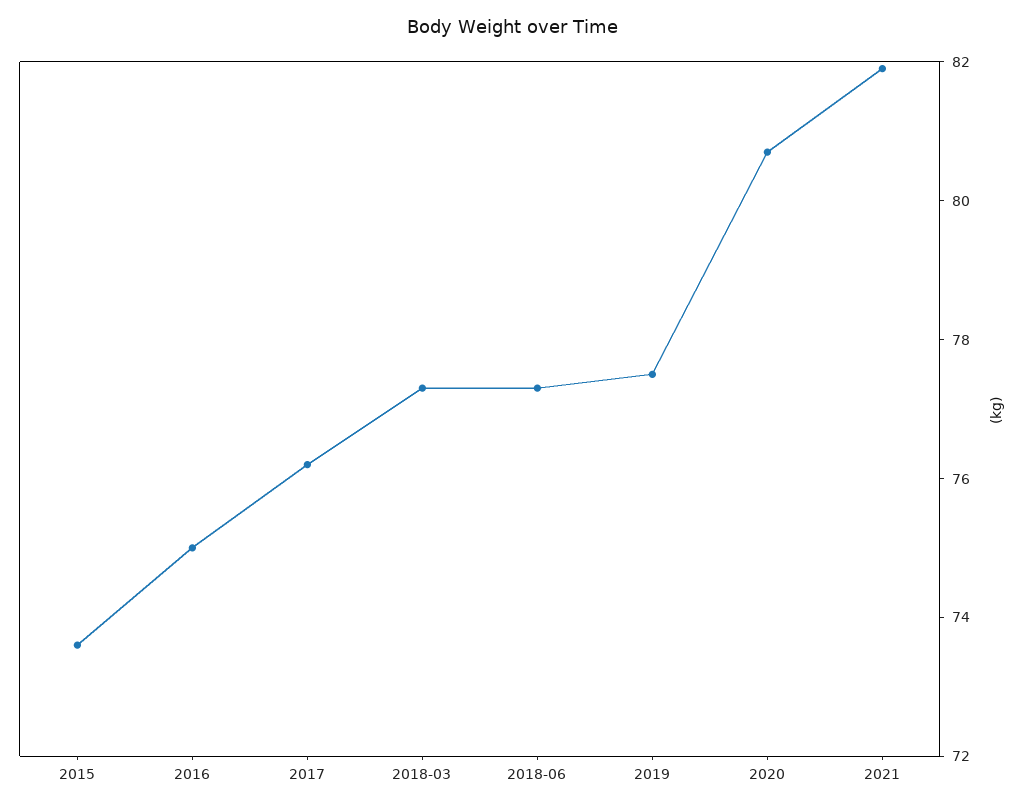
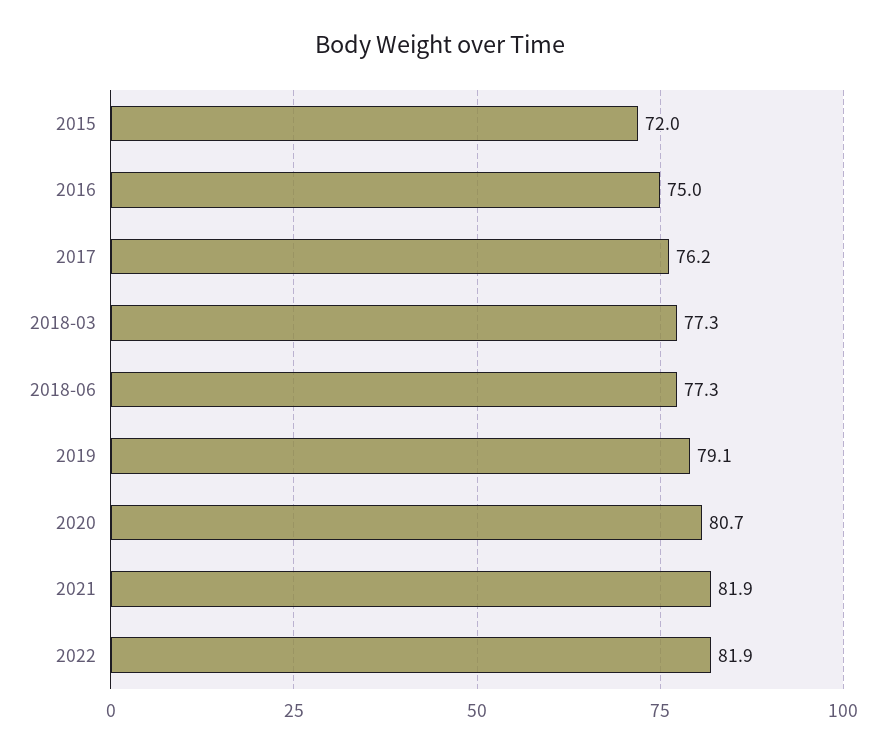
2015: 73.5 -> 72
2019: 77.5 -> 79.1
2022: none -> 81.9

